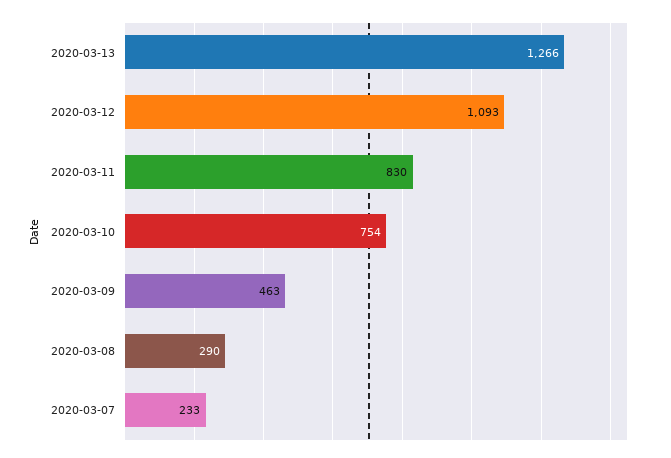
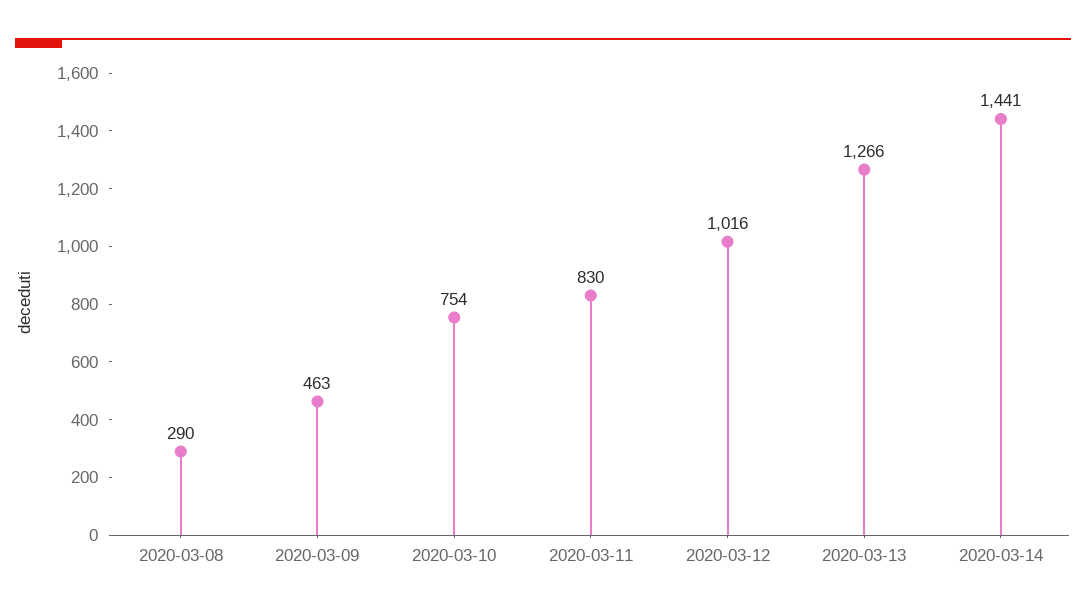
2020-03-12: 1093 -> 1016
2020-03-07: 233 -> none
2020-03-14: none -> 1441

